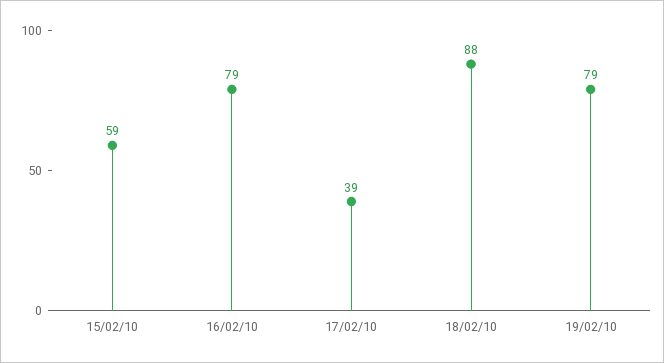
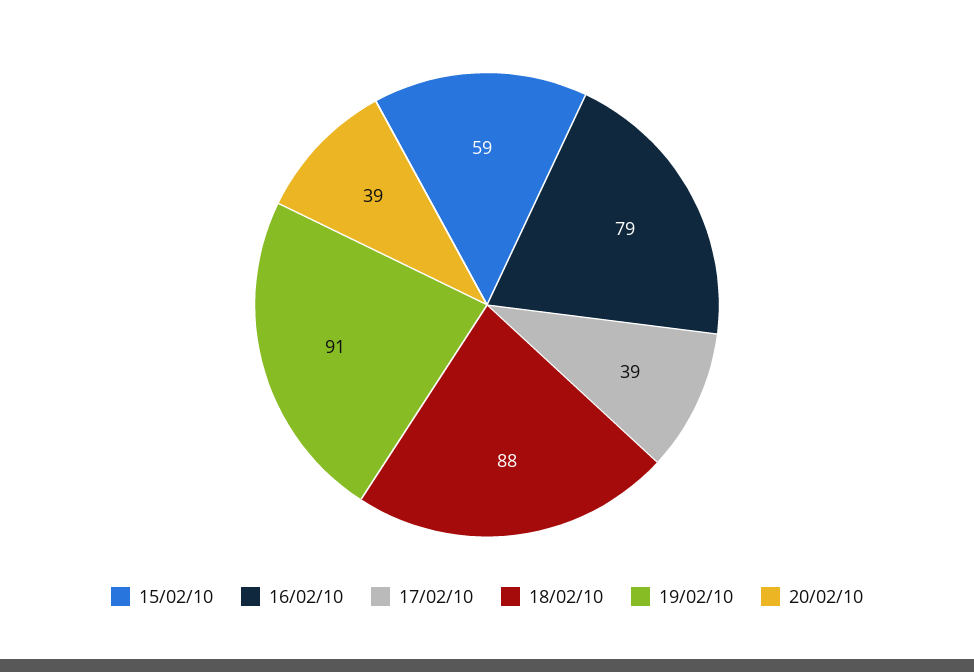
19/02/10: 79 -> 91
20/02/10: none -> 39

